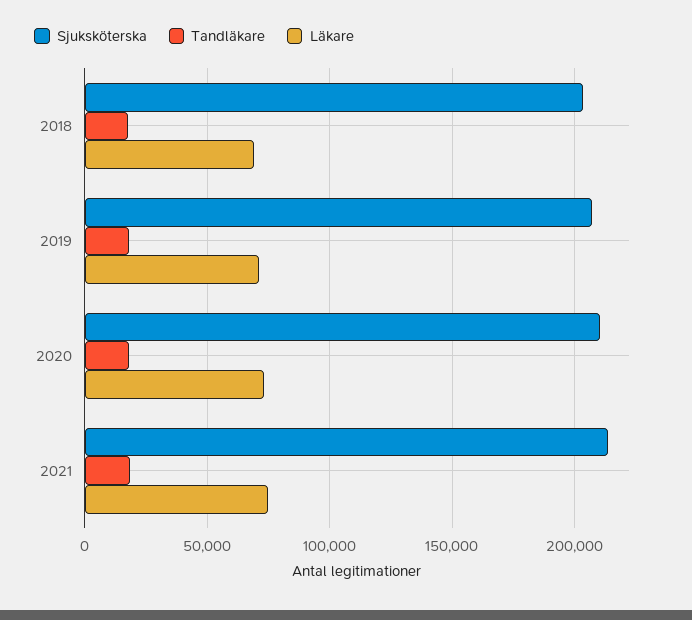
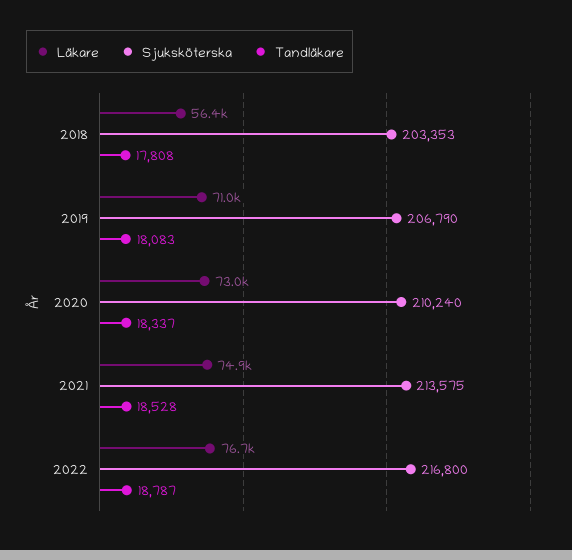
Läkare, 2018: 70000 -> 56400
Läkare, 2022: none -> 76700
Sjuksköterska, 2022: none -> 216800
Tandläkare, 2022: none -> 18787

